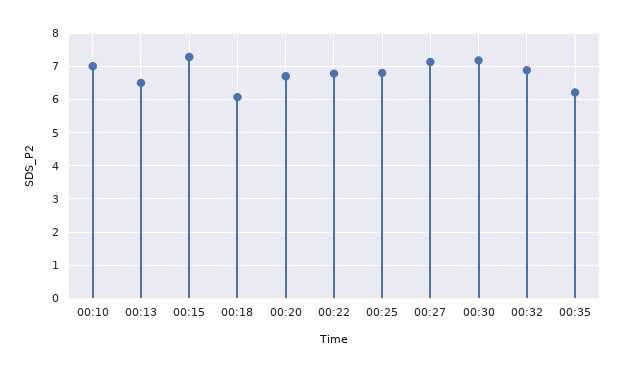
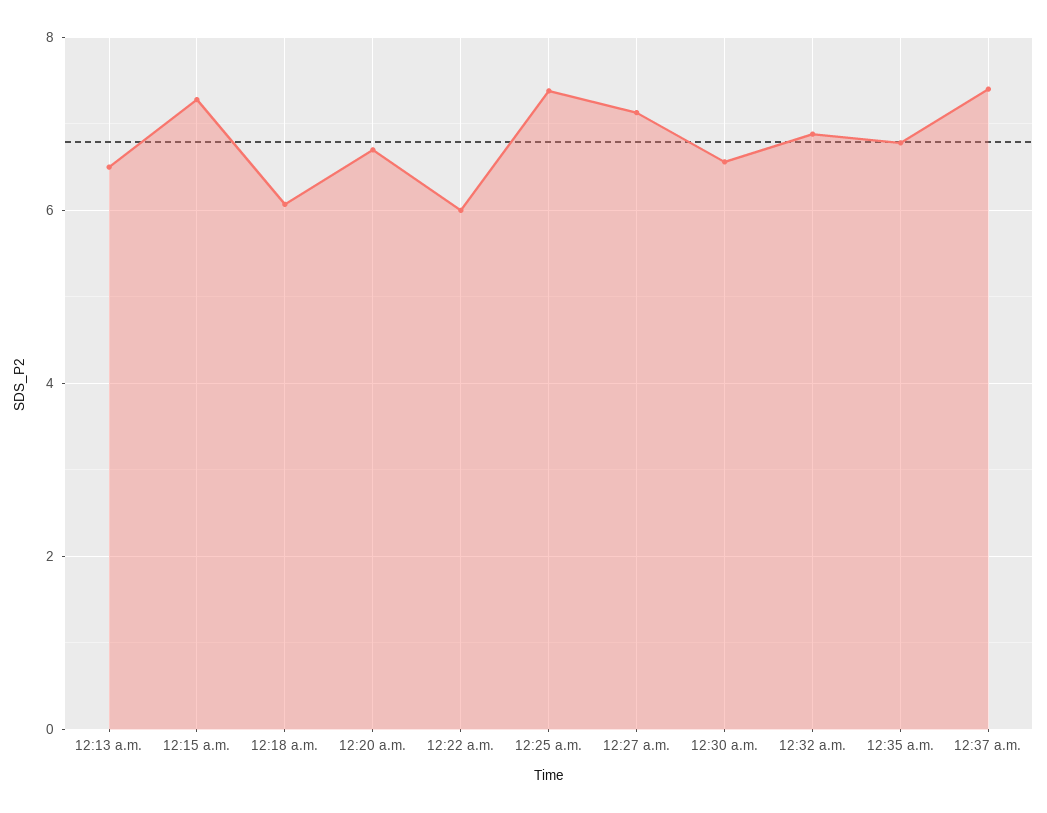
00:10: 7 -> none
00:22: 6.8 -> 6
00:25: 6.8 -> 7.4
00:30: 7.2 -> 6.6
00:35: 6.2 -> 6.8
12:37 a.m.: none -> 7.4

